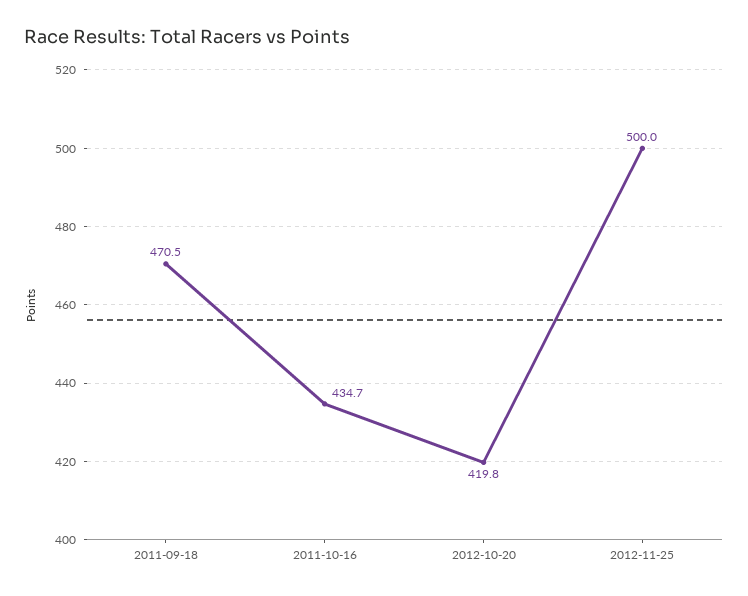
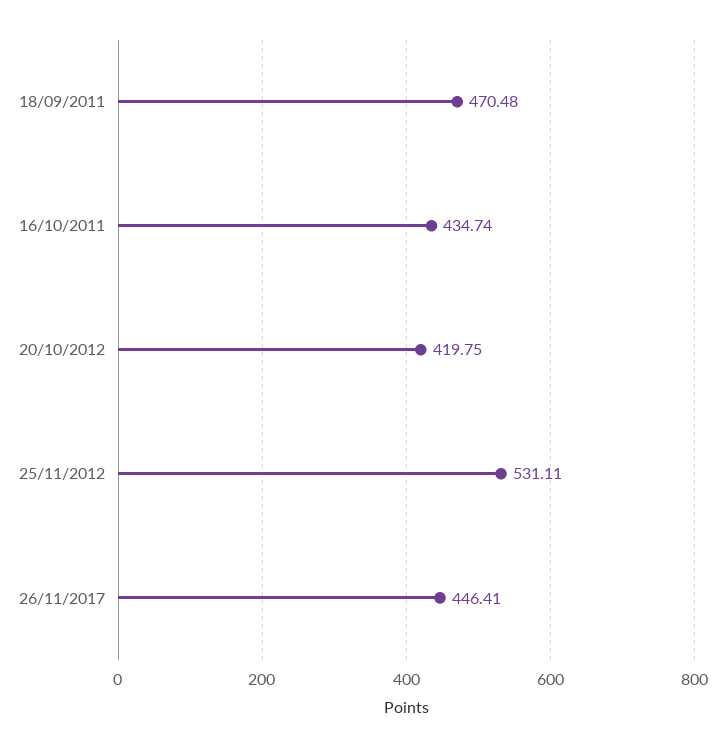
2012-11-25: 500 -> 531.11
26/11/2017: none -> 446.41

